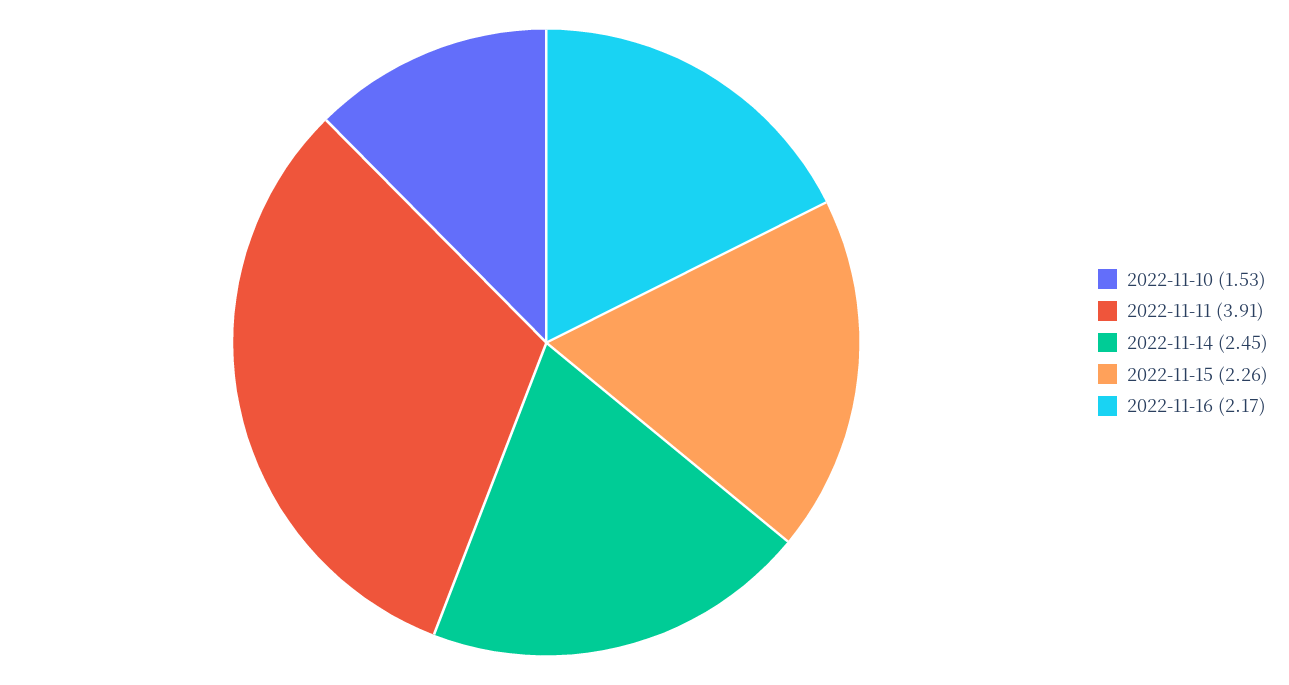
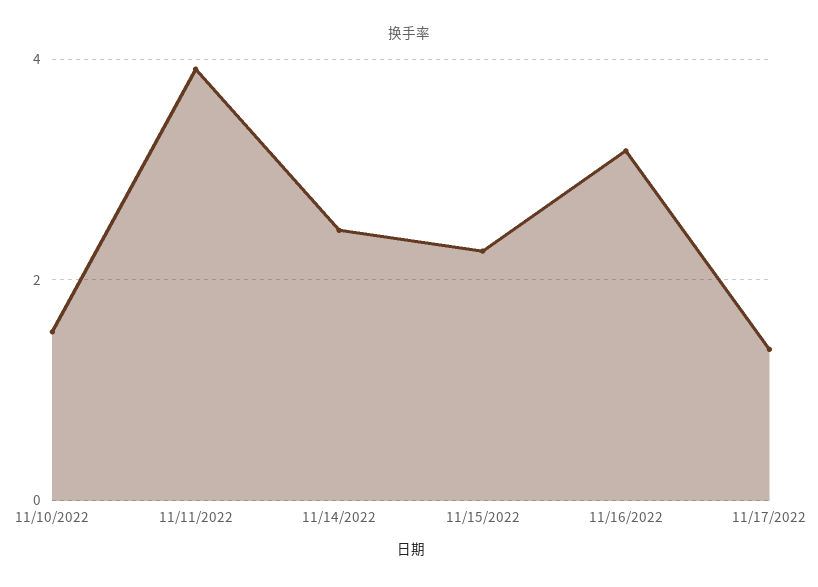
2022-11-16: 2.17 -> 3.2
11/17/2022: none -> 1.4

